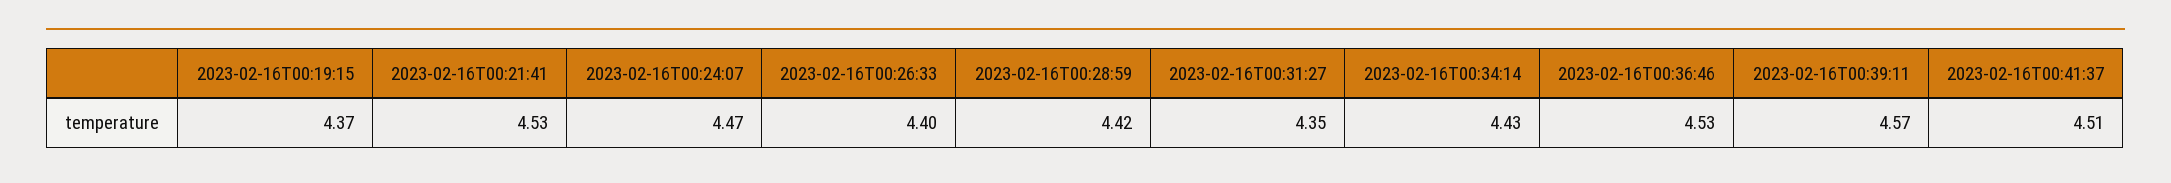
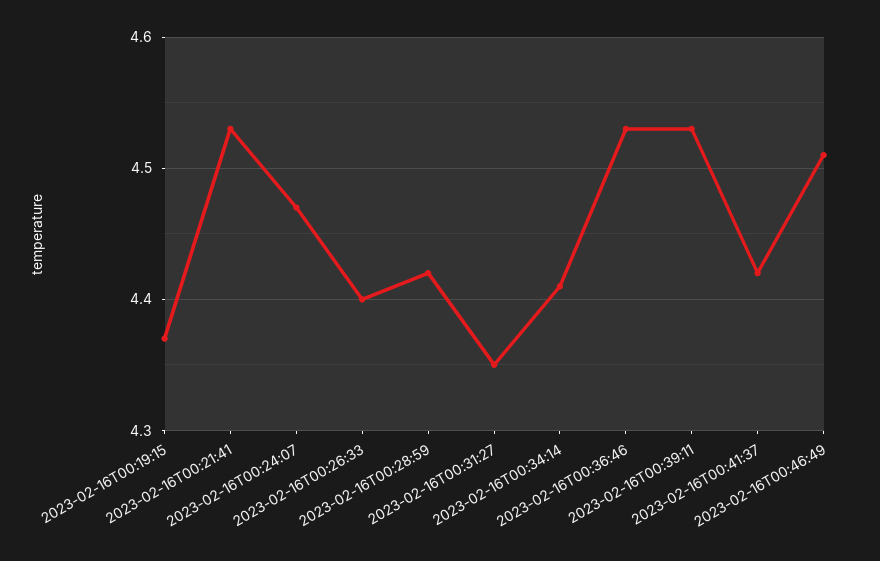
2023-02-16T00:34:14: 4.43 -> 4.41
2023-02-16T00:39:11: 4.57 -> 4.53
2023-02-16T00:41:37: 4.51 -> 4.42
2023-02-16T00:46:49: none -> 4.51

